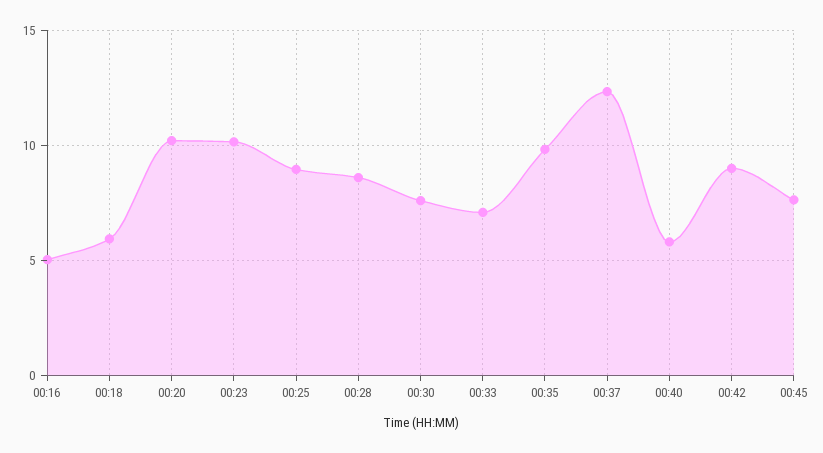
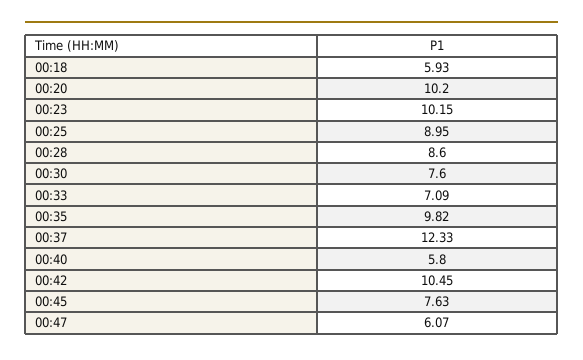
00:16: 5 -> none
00:42: 9 -> 10.45
00:47: none -> 6.07

